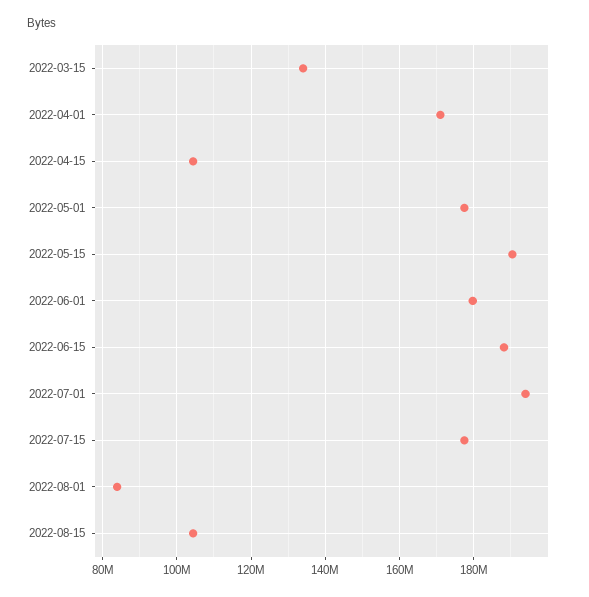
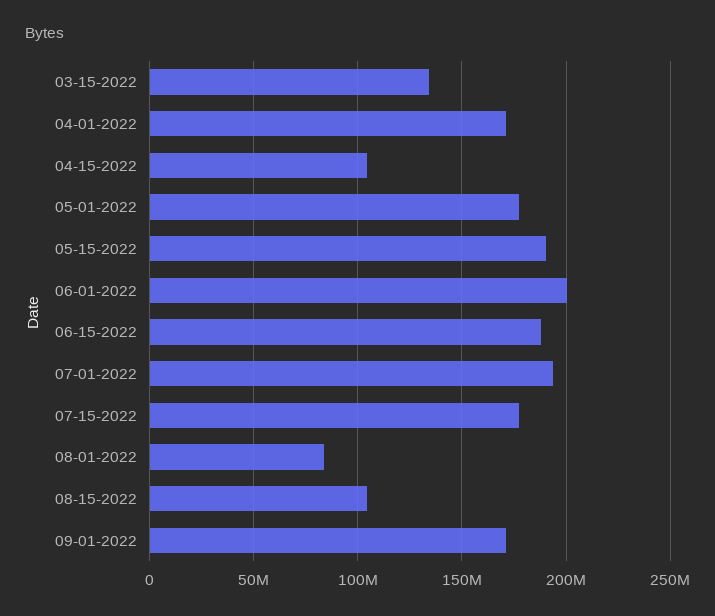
2022-06-01: 180000000 -> 200000000
09-01-2022: none -> 170000000

